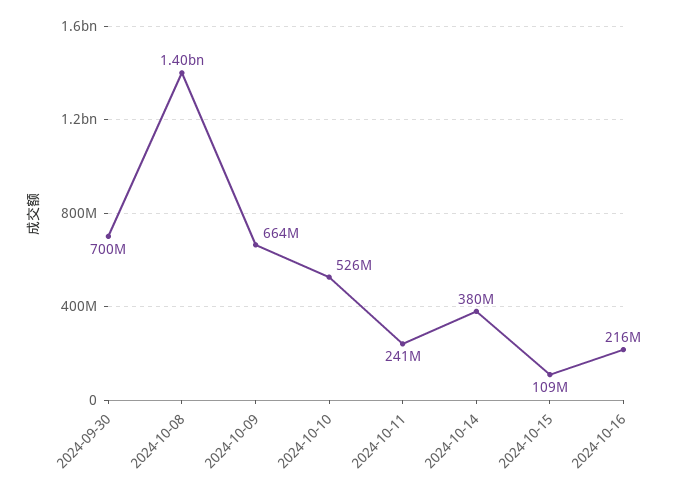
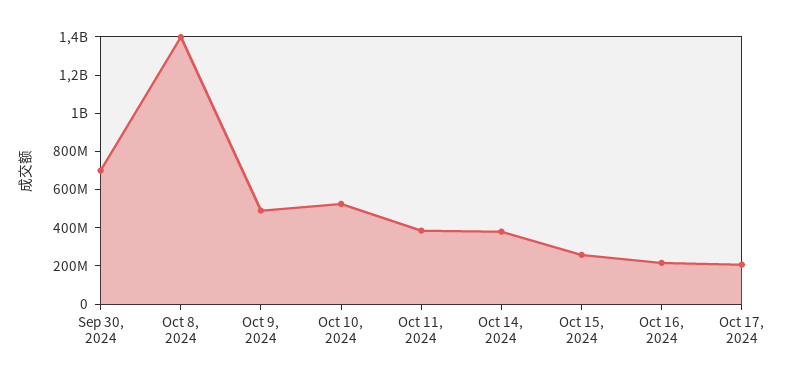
2024-10-09: 664000000 -> 500000000
2024-10-11: 241000000 -> 400000000
2024-10-15: 109000000 -> 250000000
Oct 17, 2024: none -> 200000000

